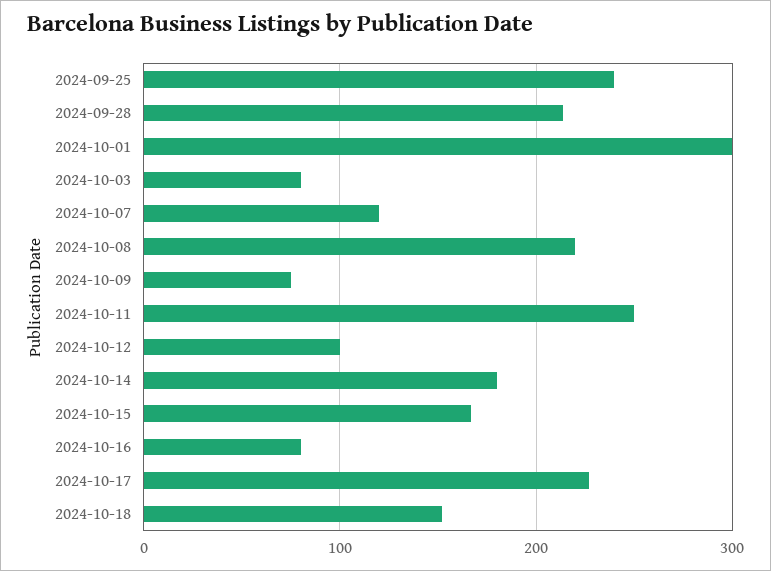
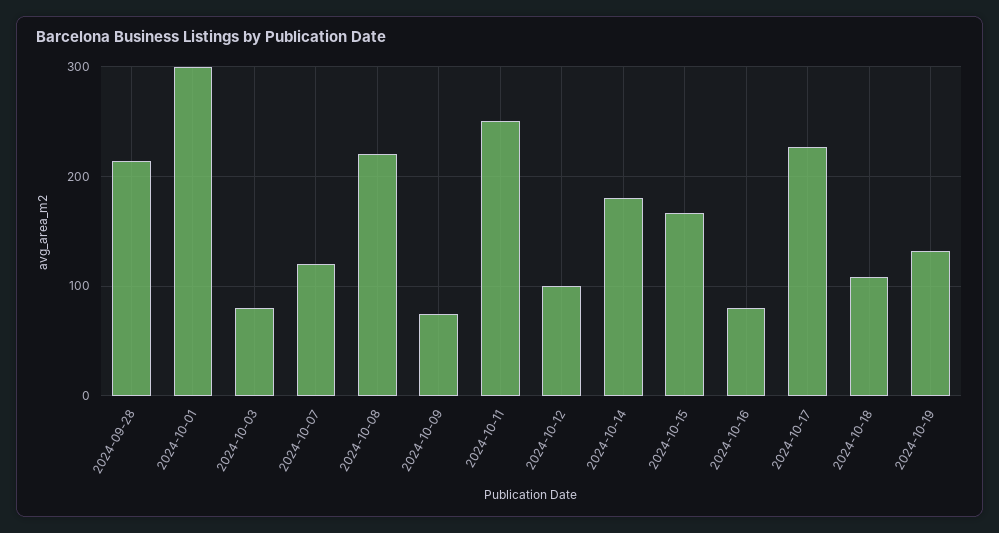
2024-09-25: 240 -> none
2024-10-18: 150 -> 110
2024-10-19: none -> 130

